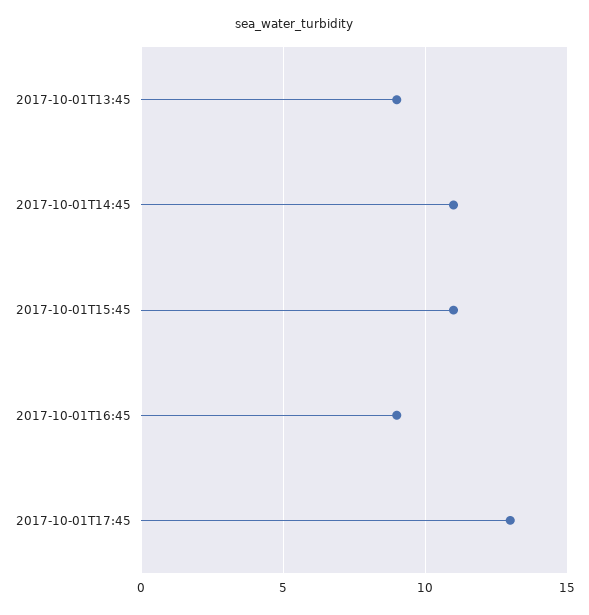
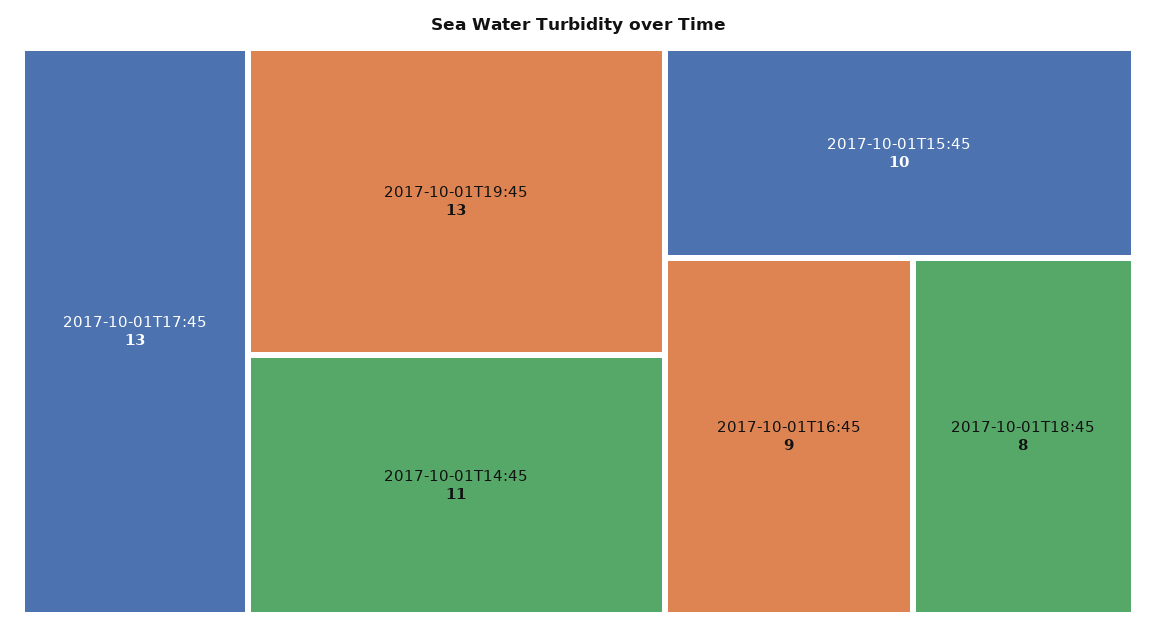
2017-10-01T13:45: 9 -> none
2017-10-01T15:45: 11 -> 10
2017-10-01T19:45: none -> 13
2017-10-01T18:45: none -> 8

